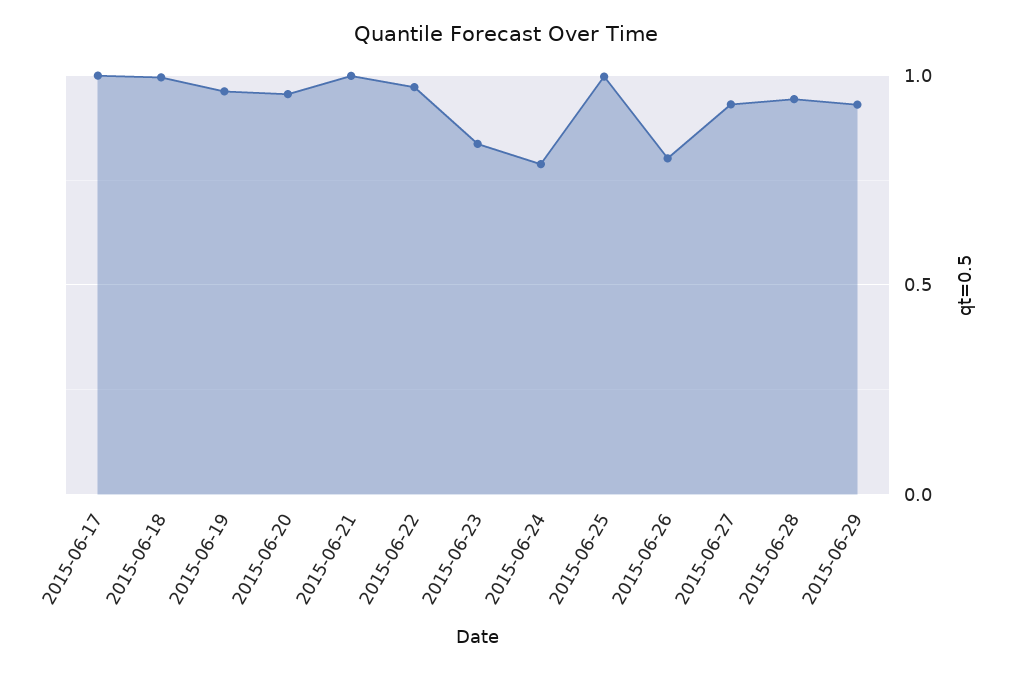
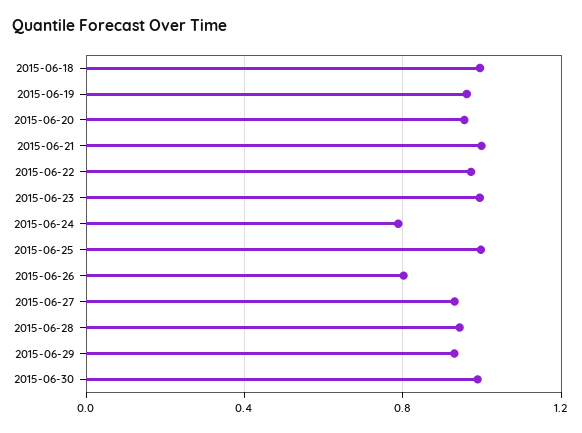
2015-06-17: 1 -> none
2015-06-23: 0.85 -> 1
2015-06-30: none -> 1

